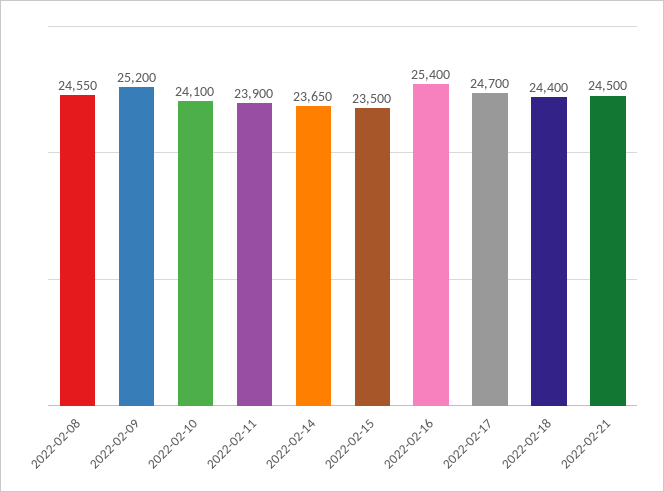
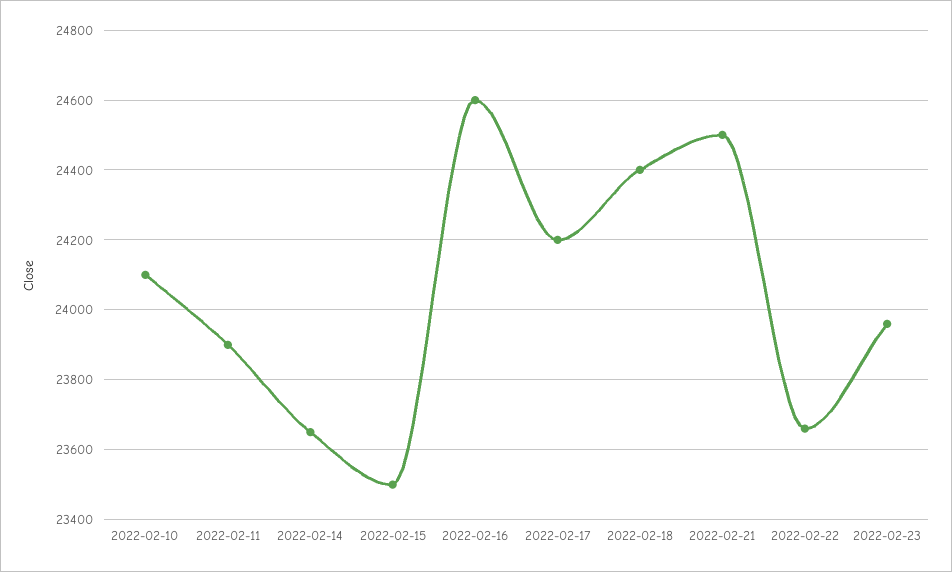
2022-02-08: 24550 -> none
2022-02-09: 25200 -> none
2022-02-16: 25400 -> 24600
2022-02-17: 24700 -> 24200
2022-02-22: none -> 23660
2022-02-23: none -> 23960

